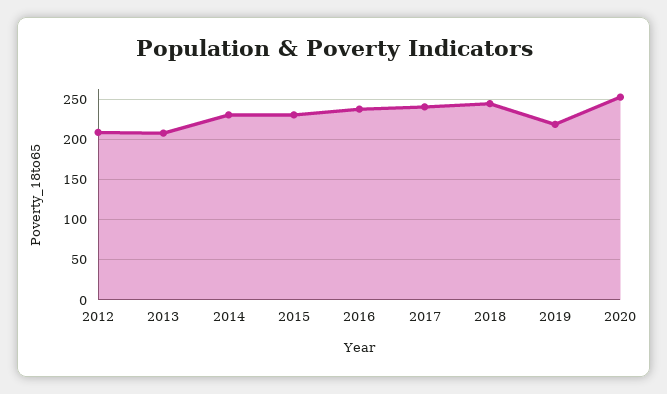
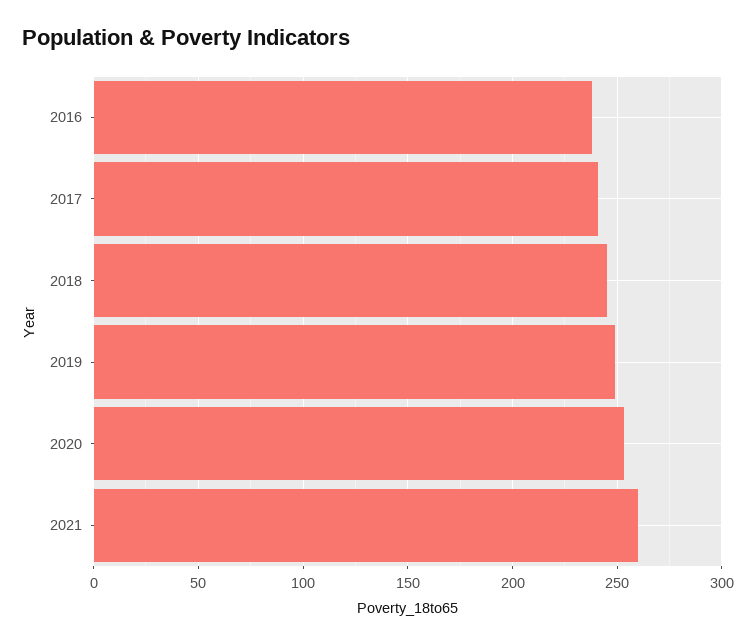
2012: 210 -> none
2013: 210 -> none
2014: 230 -> none
2015: 230 -> none
2019: 220 -> 250
2021: none -> 260

